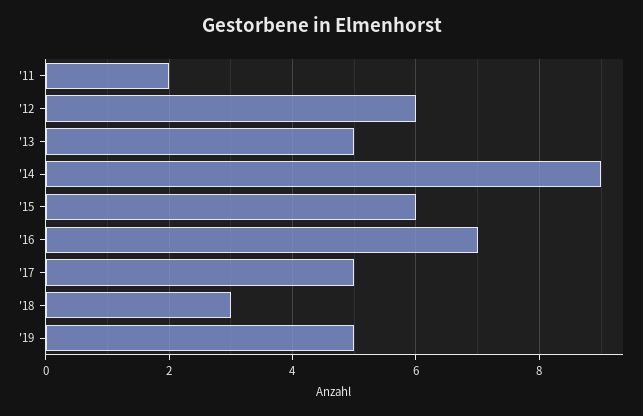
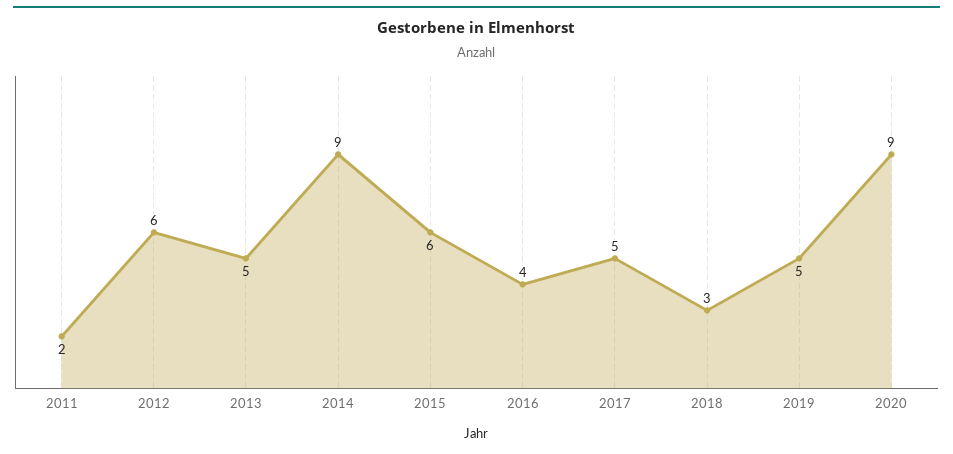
'16: 7 -> 4
2020: none -> 9

